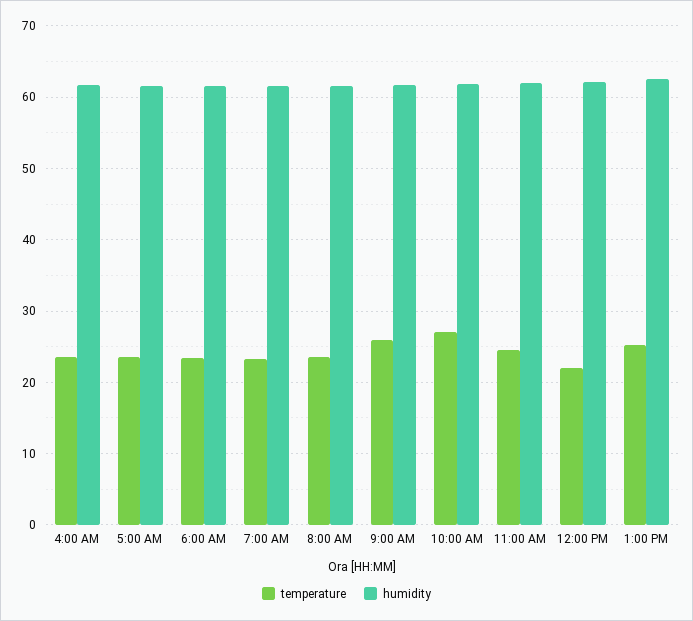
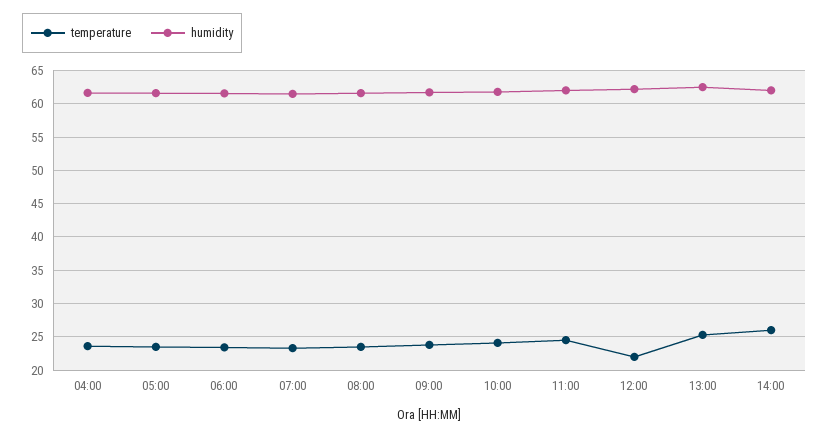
temperature, 9:00 AM: 26 -> 24
temperature, 10:00 AM: 27 -> 24
temperature, 14:00: none -> 26
humidity, 14:00: none -> 62

